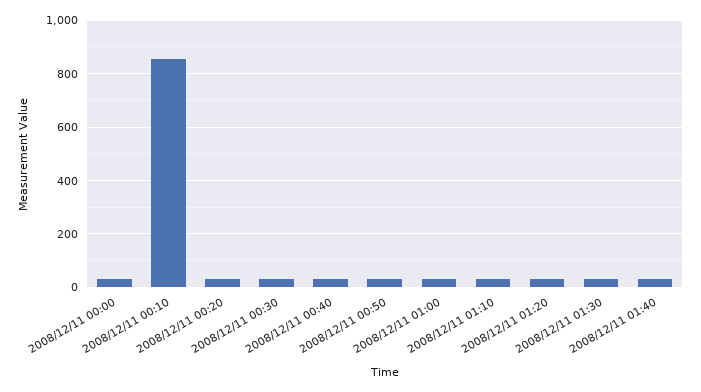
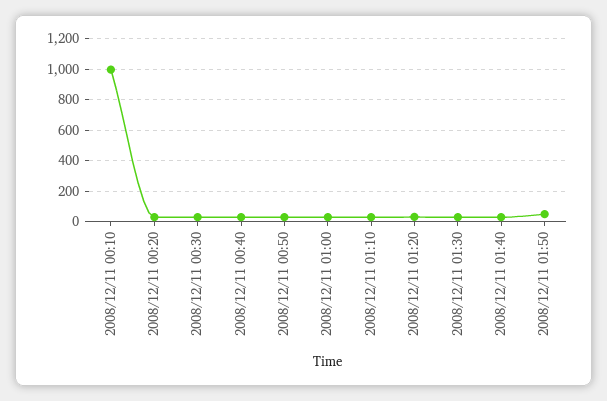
2008/12/11 00:00: 25 -> none
2008/12/11 00:10: 850 -> 1000
2008/12/11 01:50: none -> 50

